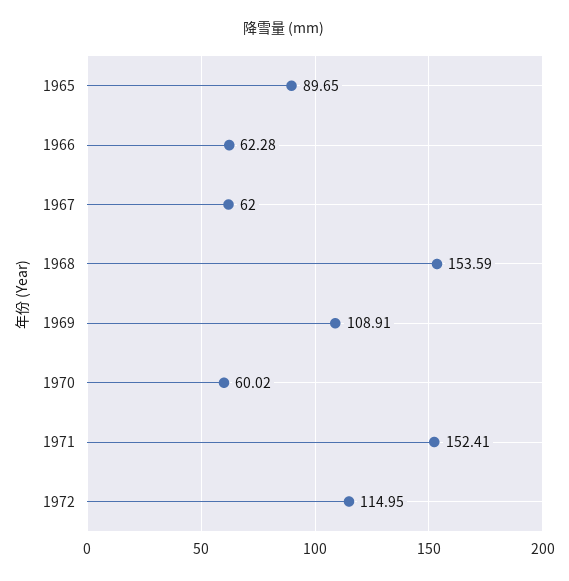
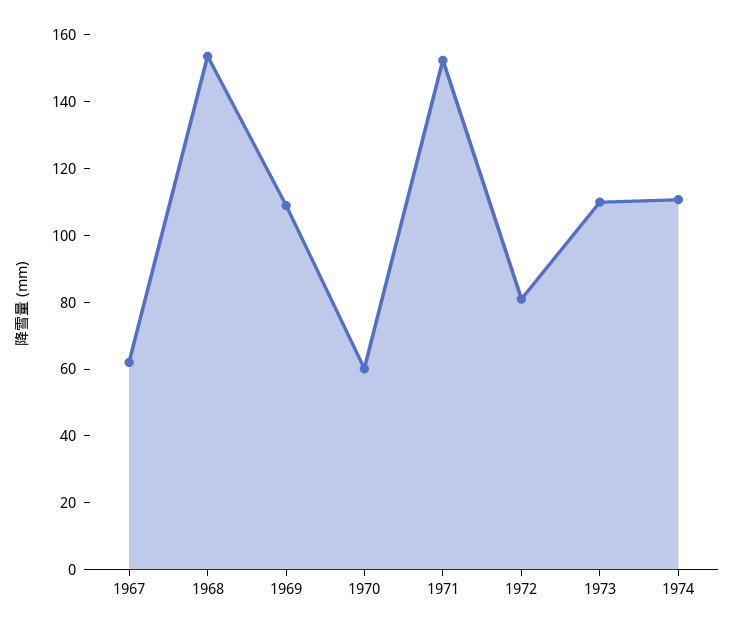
1965: 89.65 -> none
1966: 62.28 -> none
1972: 114.95 -> 80
1973: none -> 110
1974: none -> 110

